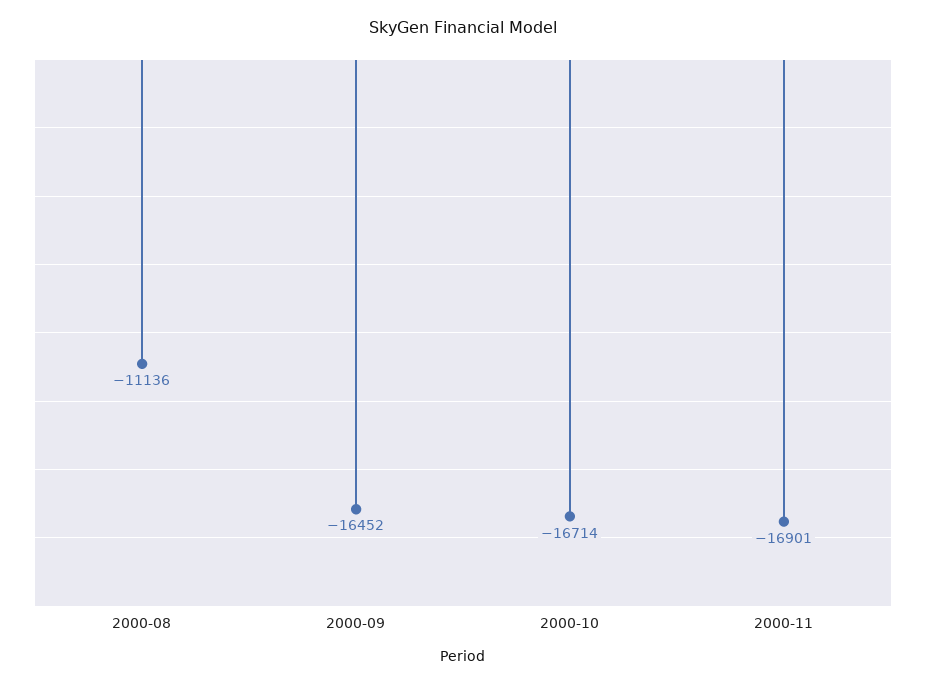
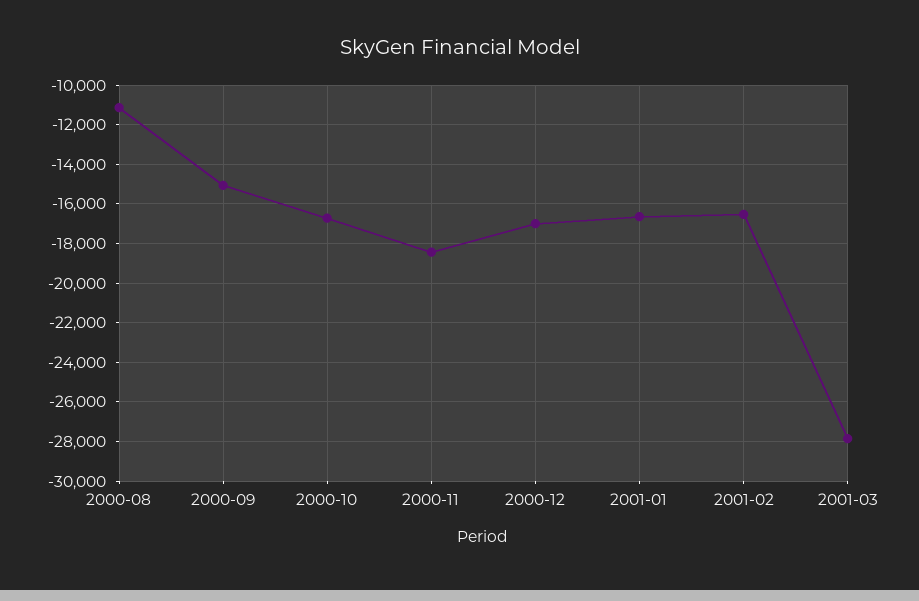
2000-09: -16452 -> -15000
2000-11: -16901 -> -18500
2000-12: none -> -17000
2001-01: none -> -16500
2001-02: none -> -16500
2001-03: none -> -28000

